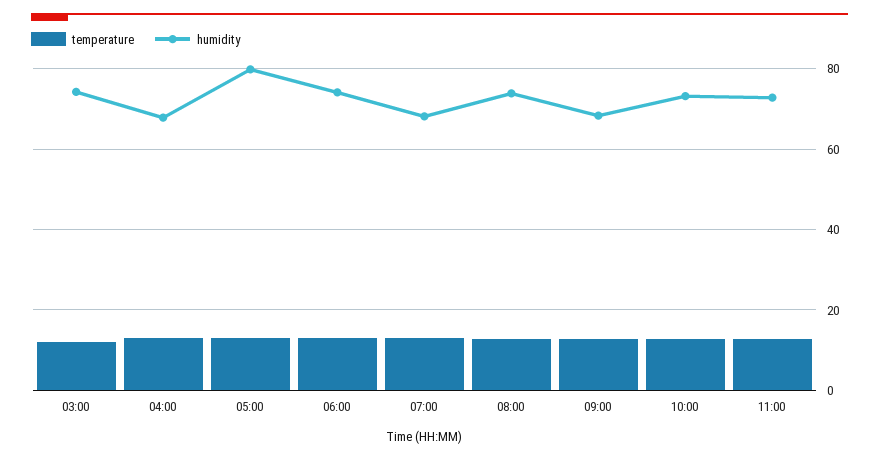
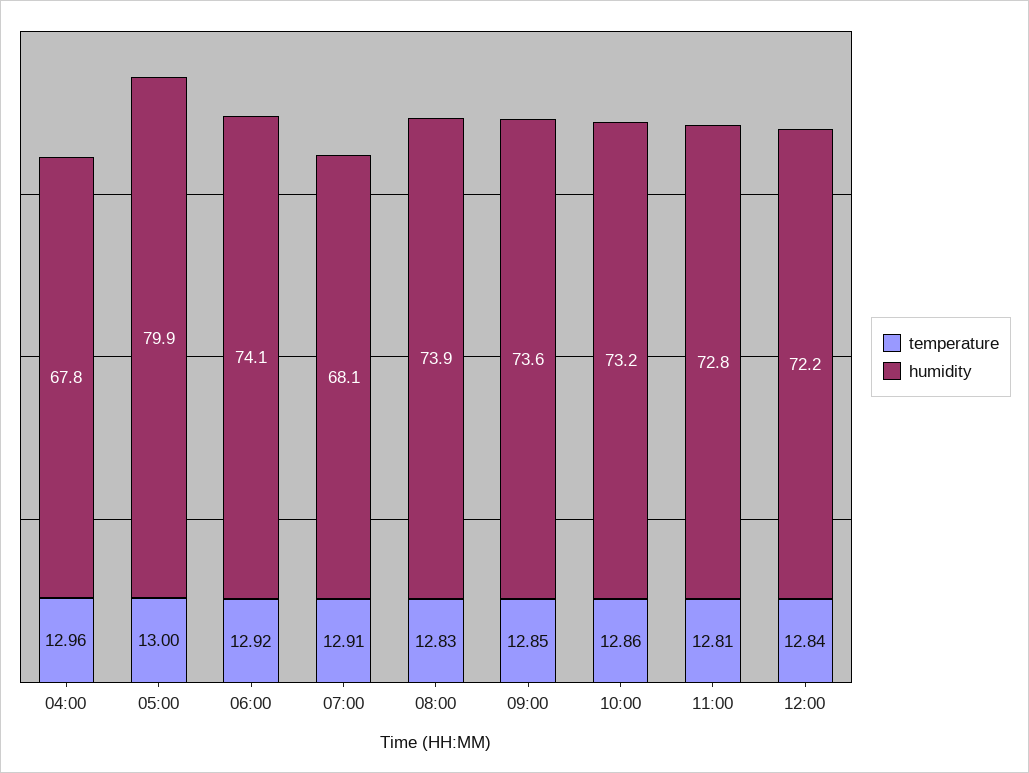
temperature, 03:00: 12 -> none
humidity, 03:00: 74 -> none
humidity, 09:00: 68 -> 73.6
temperature, 12:00: none -> 12.84
humidity, 12:00: none -> 72.2

